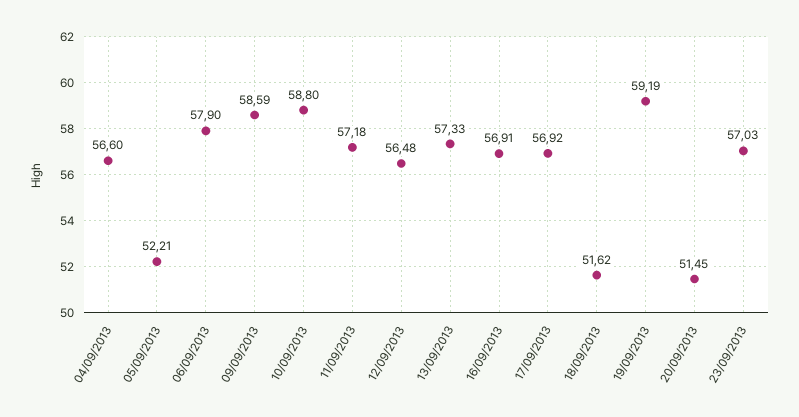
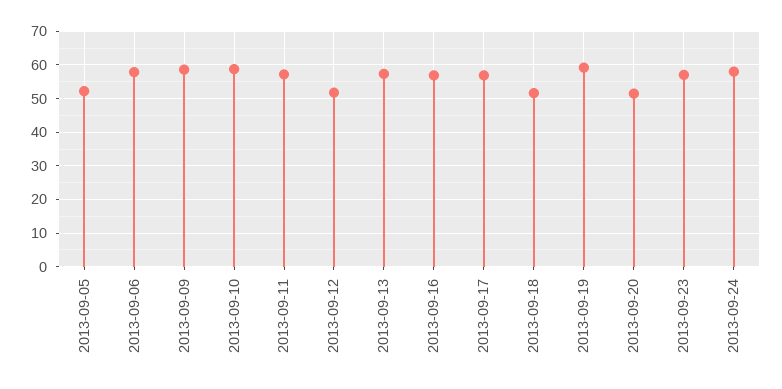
04/09/2013: 56.6 -> none
12/09/2013: 56.48 -> 52
2013-09-24: none -> 58

